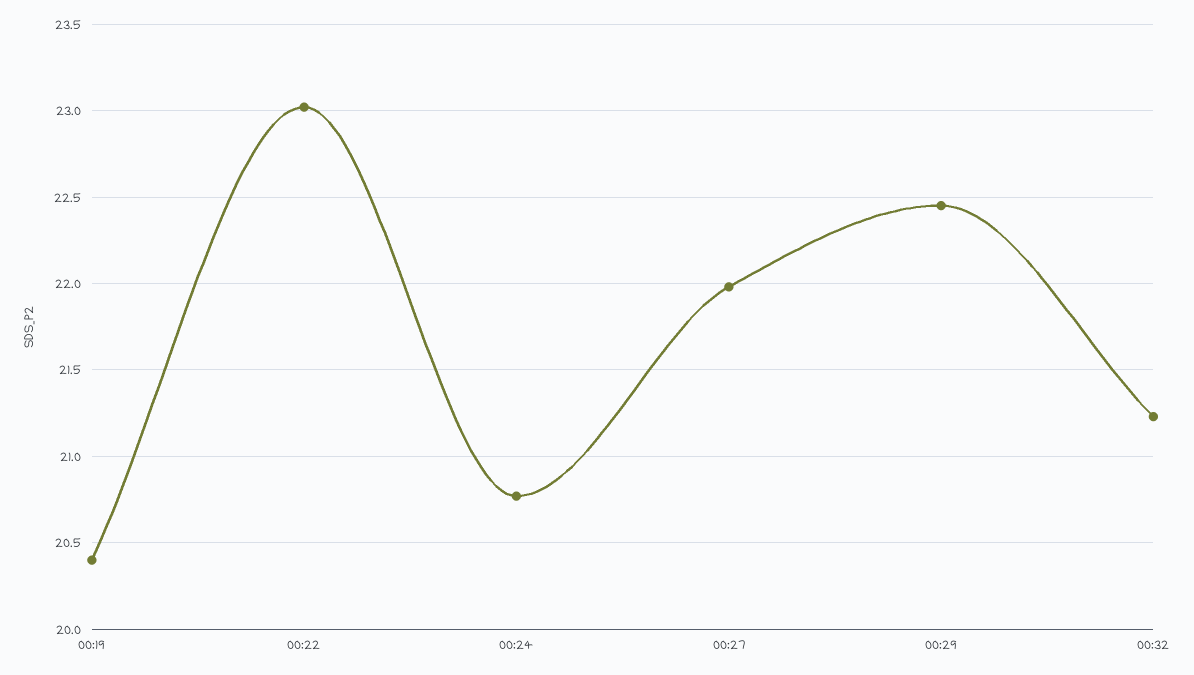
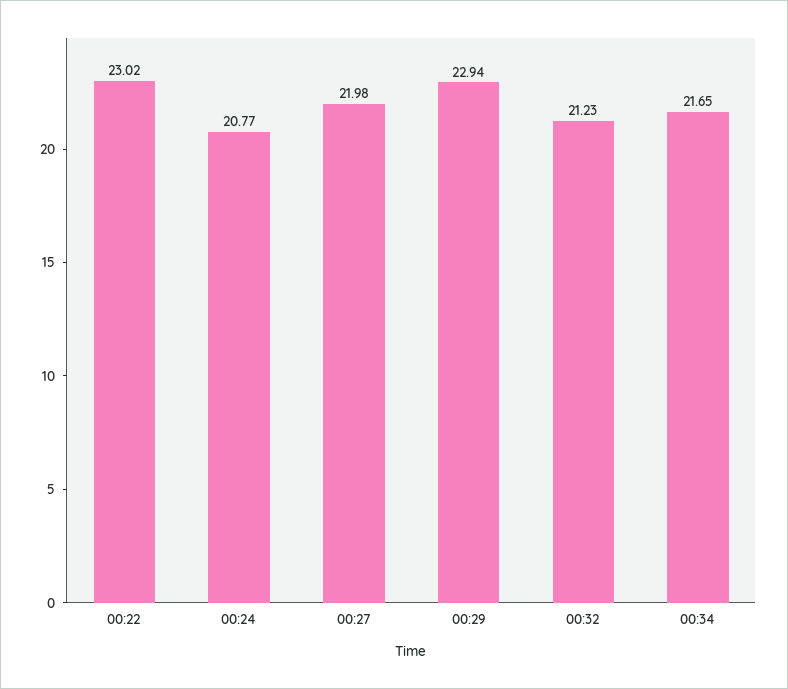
00:19: 20.4 -> none
00:29: 22.45 -> 22.94
00:34: none -> 21.65

